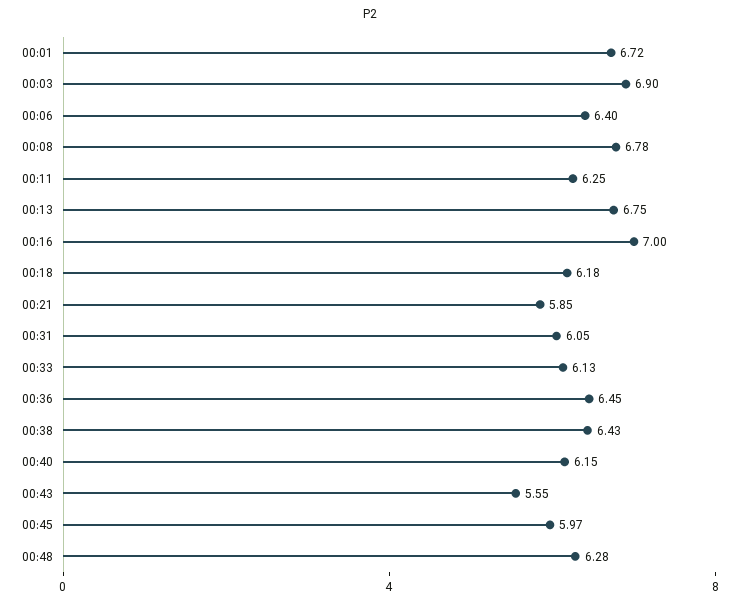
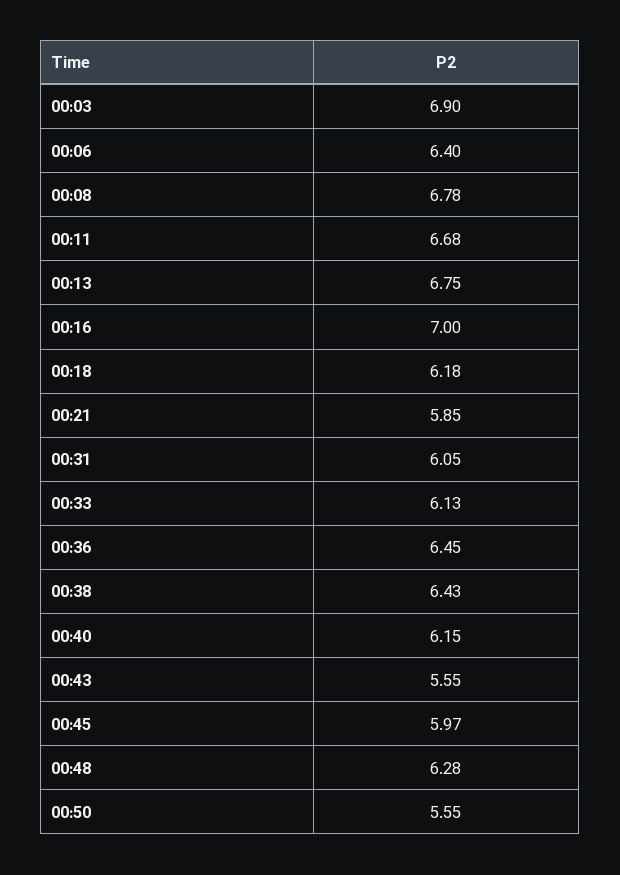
00:01: 6.72 -> none
00:11: 6.25 -> 6.68
00:50: none -> 5.55

